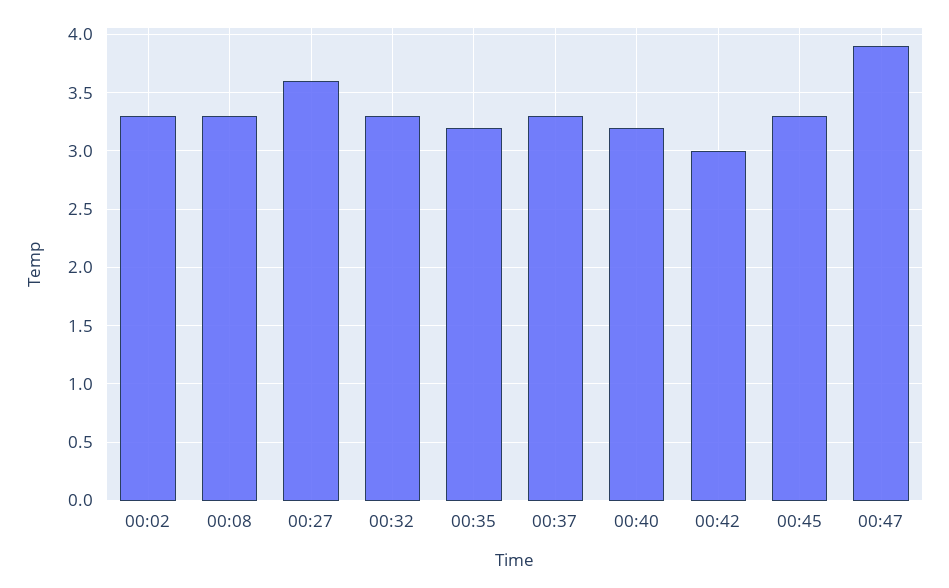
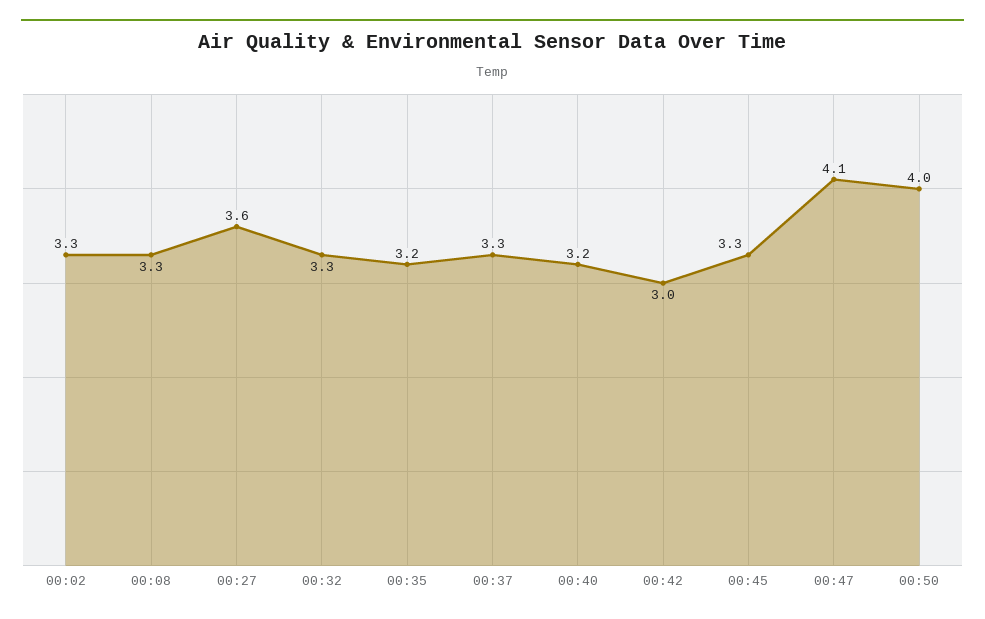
00:47: 3.9 -> 4.1
00:50: none -> 4

